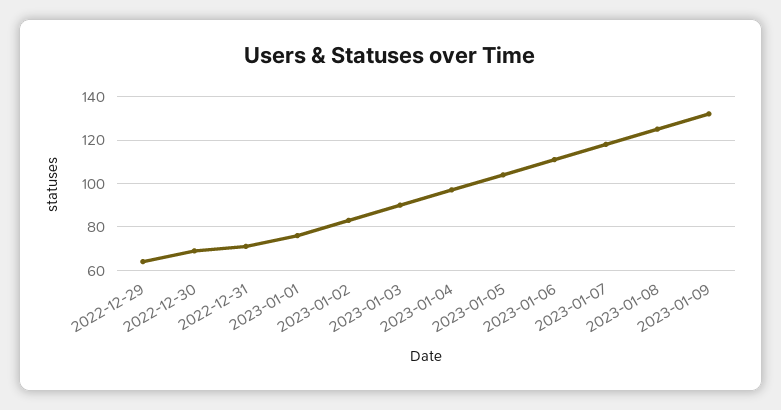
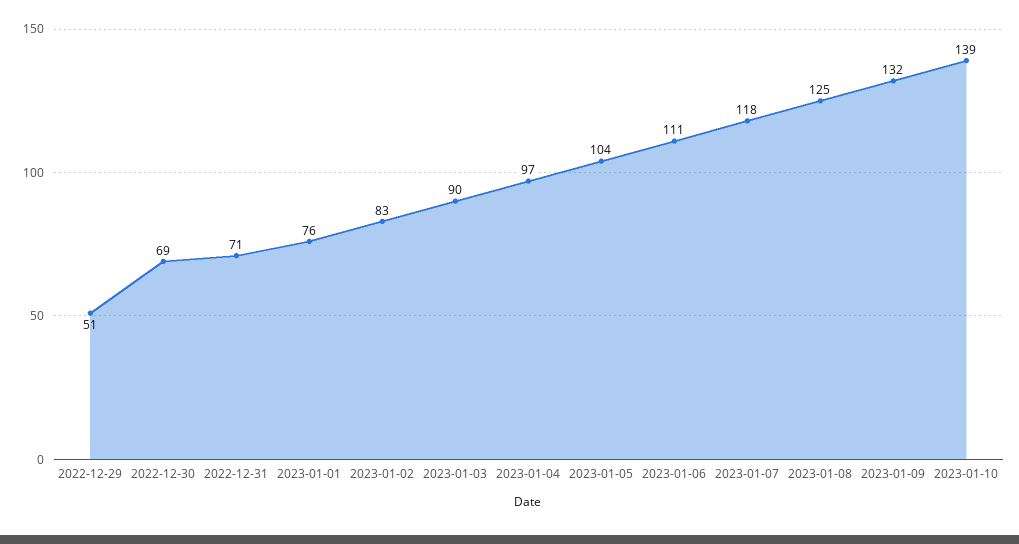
2022-12-29: 65 -> 51
2023-01-10: none -> 139

